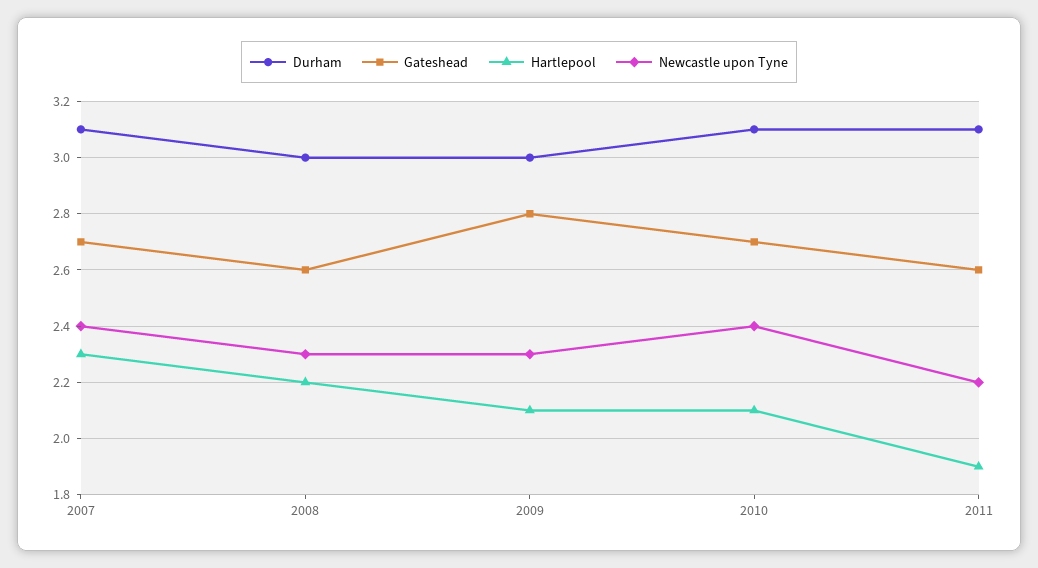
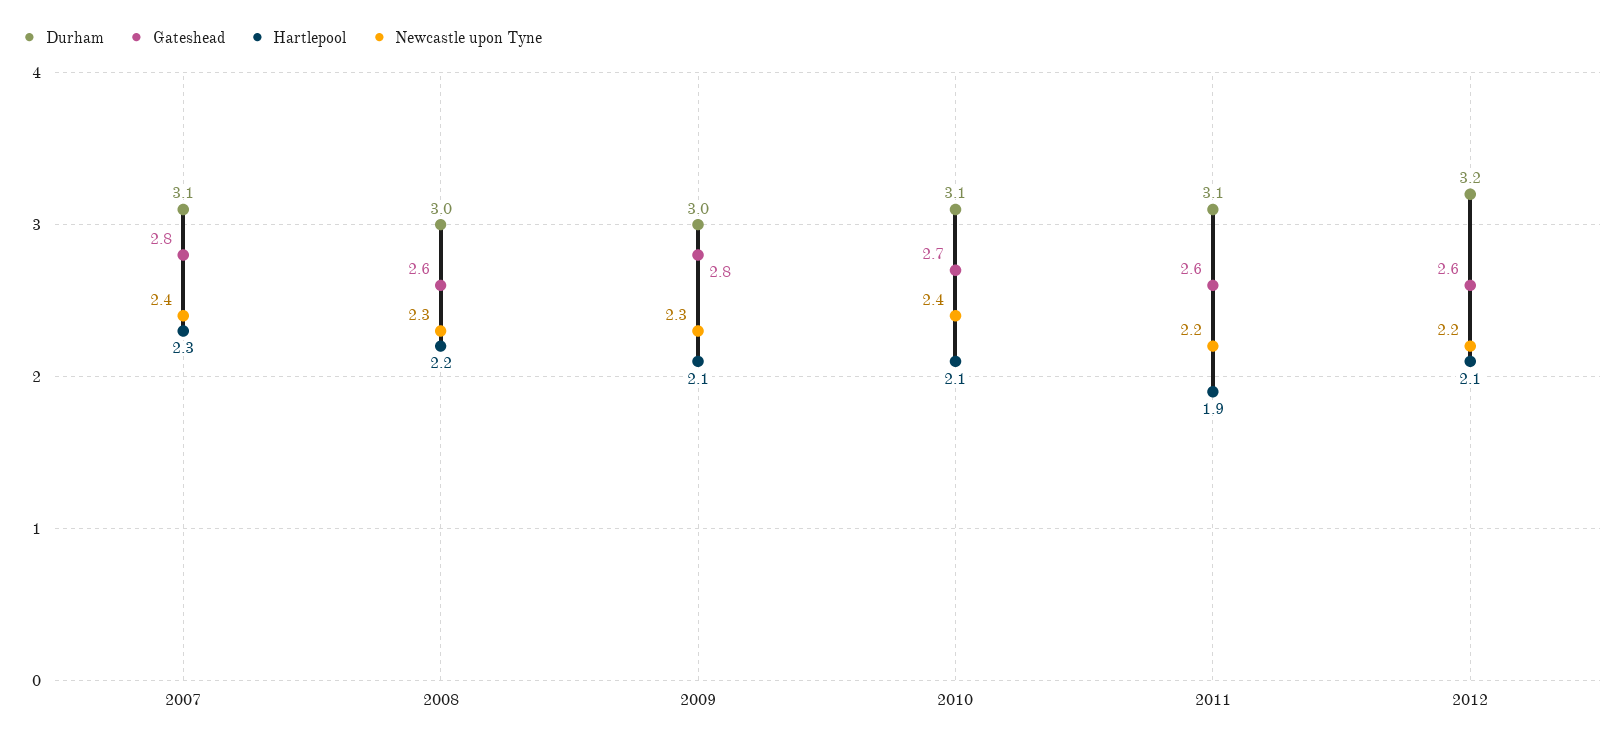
Gateshead, 2007: 2.7 -> 2.8
Durham, 2012: none -> 3.2
Gateshead, 2012: none -> 2.6
Hartlepool, 2012: none -> 2.1
Newcastle upon Tyne, 2012: none -> 2.2

